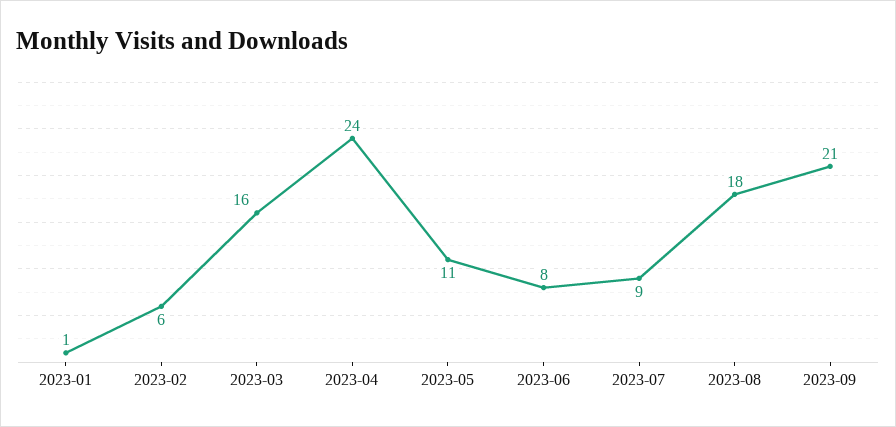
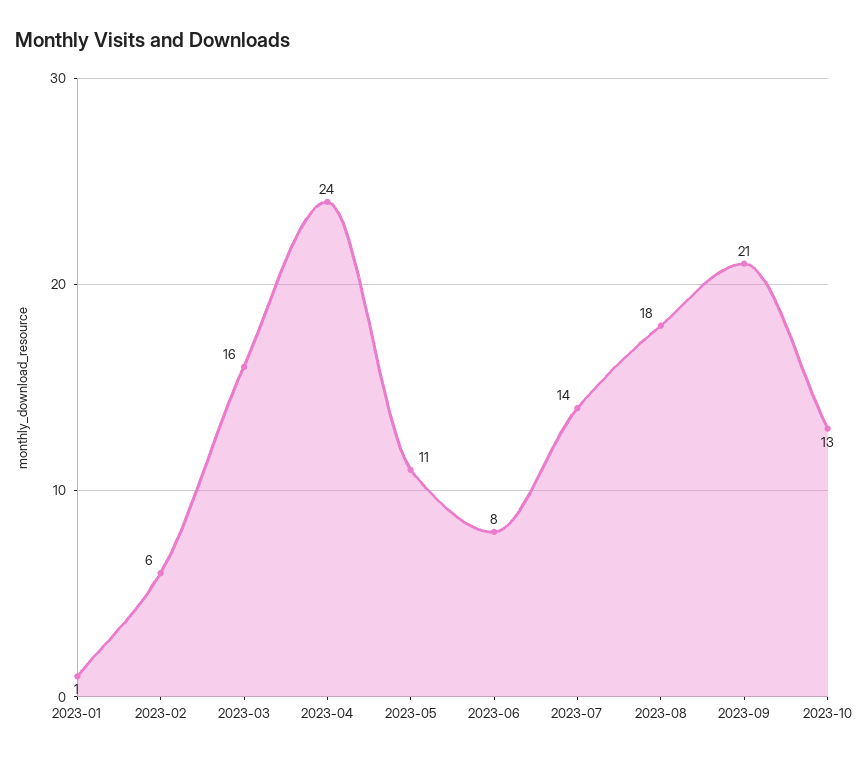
2023-07: 9 -> 14
2023-10: none -> 13

